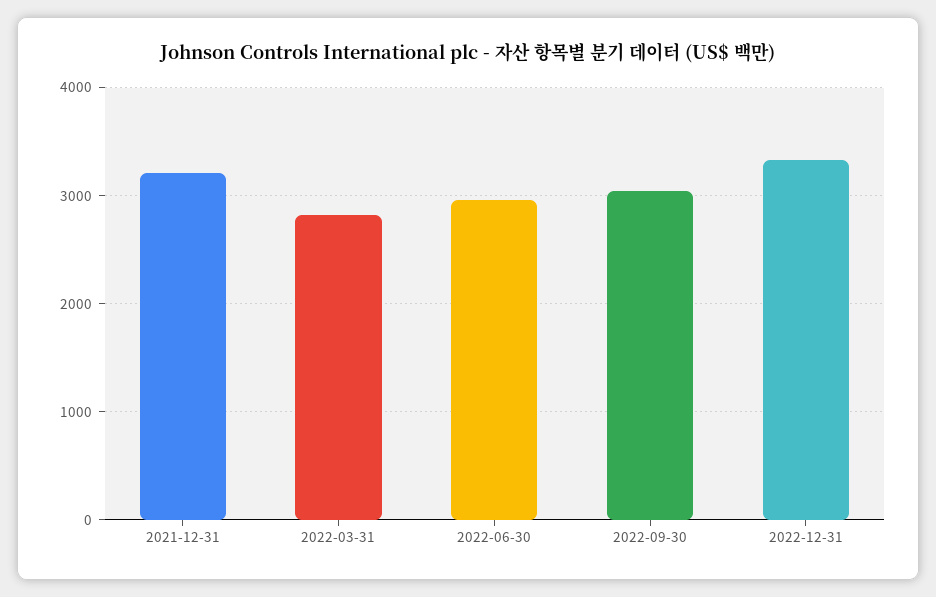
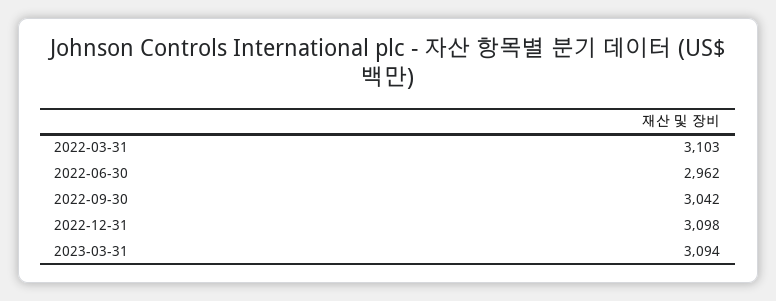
2021-12-31: 3200 -> none
2022-03-31: 2800 -> 3103
2022-12-31: 3300 -> 3098
2023-03-31: none -> 3094

